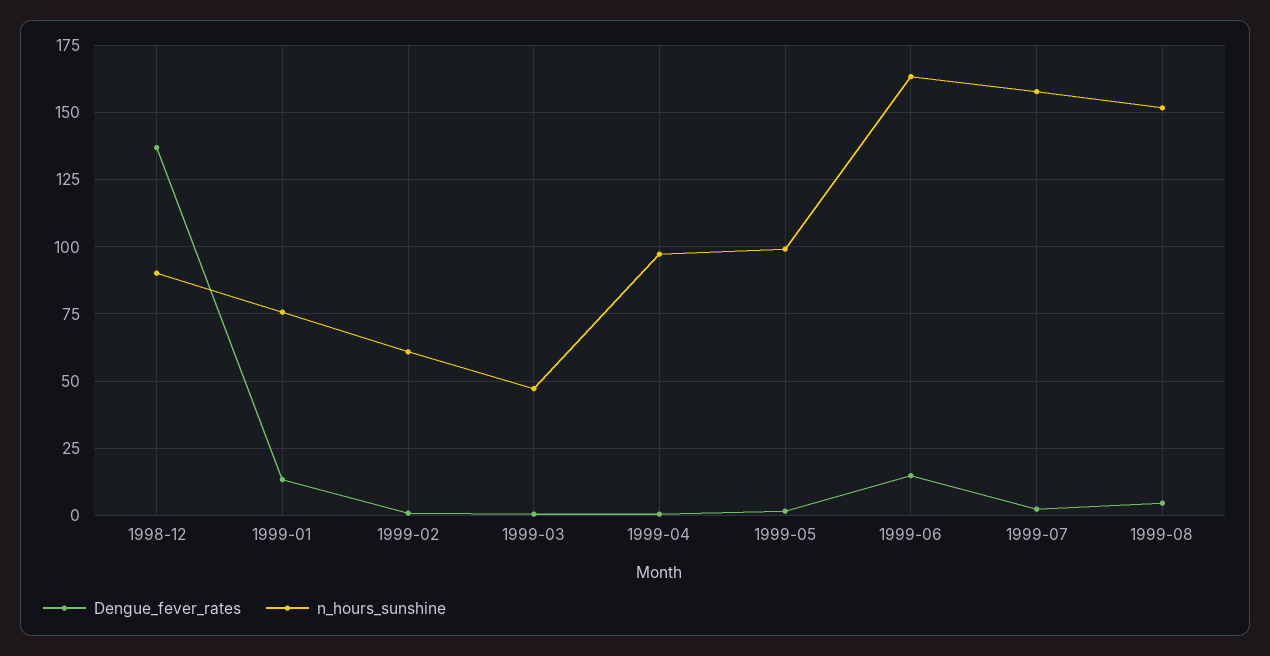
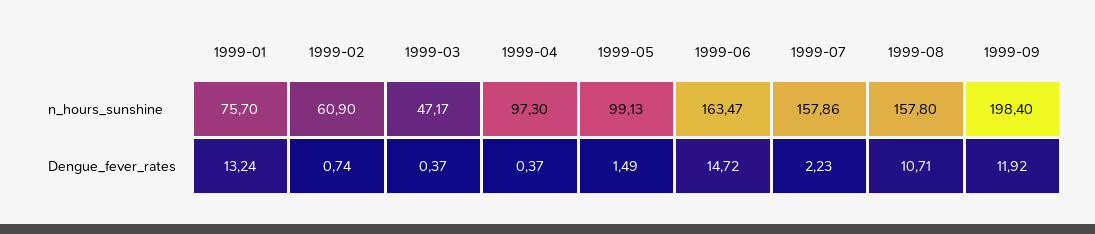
Dengue_fever_rates, 1998-12: 137.5 -> none
n_hours_sunshine, 1998-12: 90 -> none
Dengue_fever_rates, 1999-08: 5 -> 10.71
n_hours_sunshine, 1999-08: 152.5 -> 157.8
n_hours_sunshine, 1999-09: none -> 198.4
Dengue_fever_rates, 1999-09: none -> 11.92

